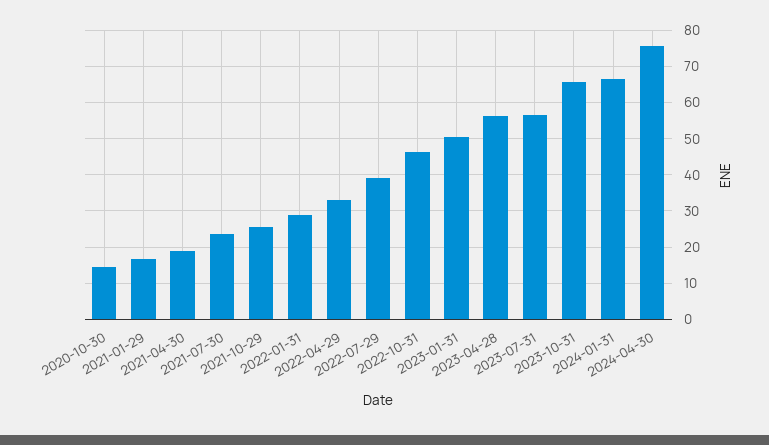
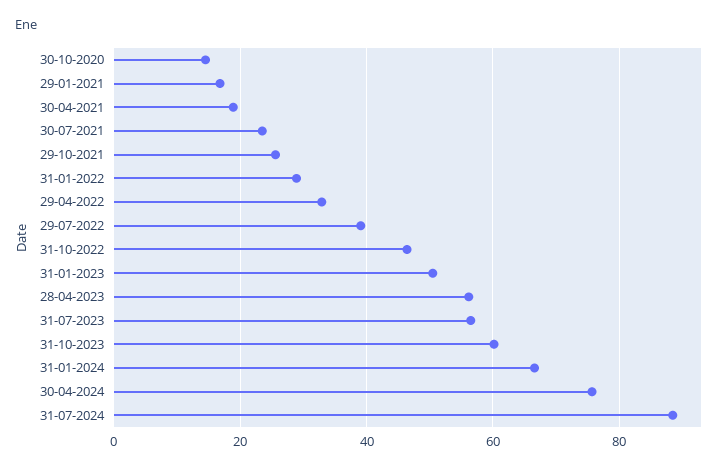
2023-10-31: 66 -> 60
31-07-2024: none -> 88

